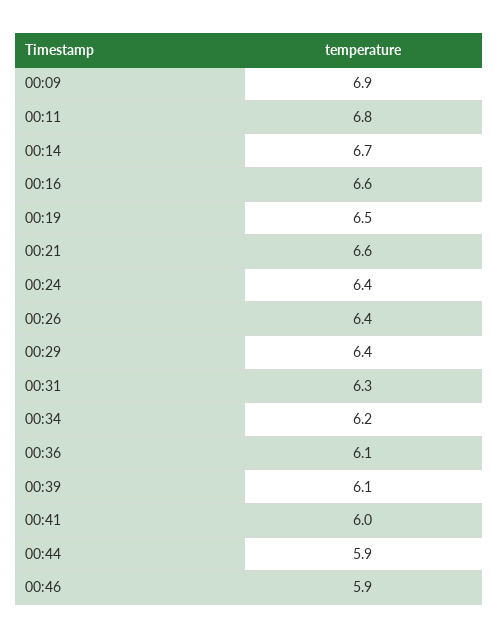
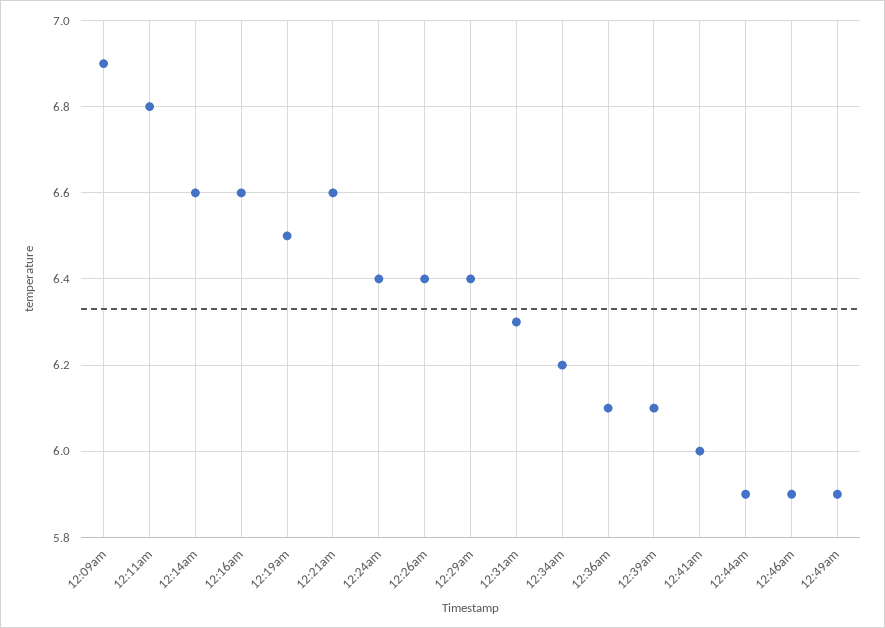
00:14: 6.7 -> 6.6
12:49am: none -> 5.9

